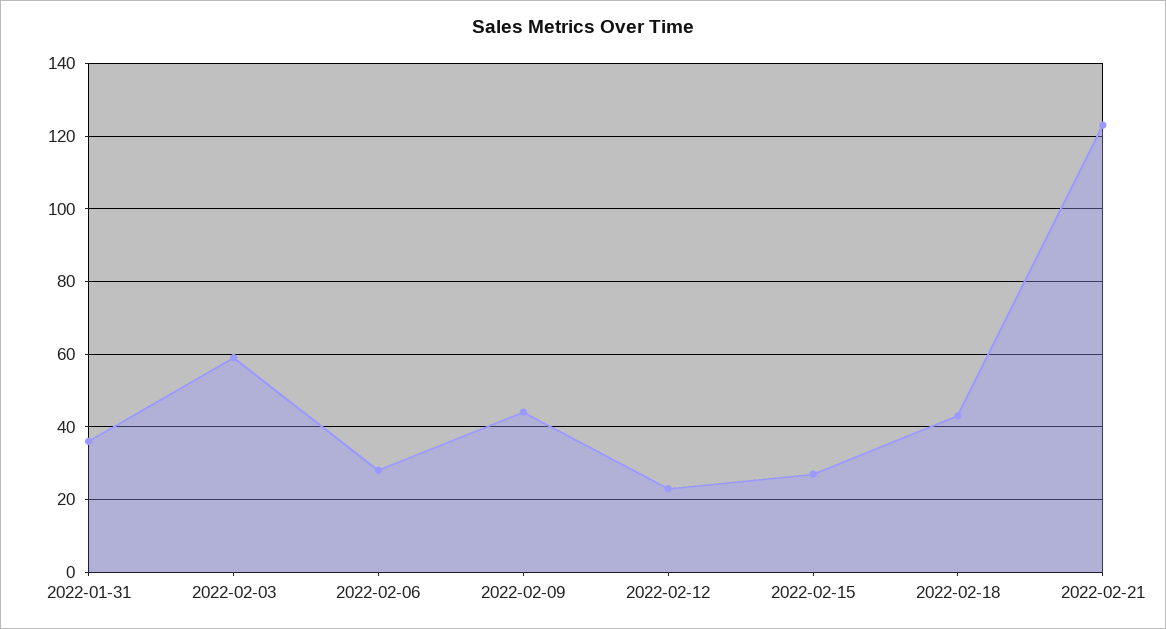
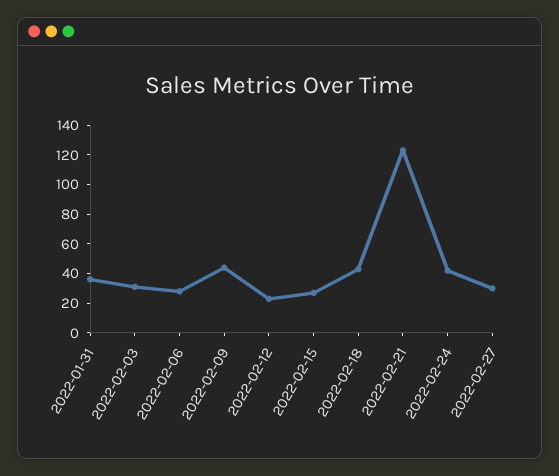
2022-02-03: 60 -> 30
2022-02-24: none -> 40
2022-02-27: none -> 30

